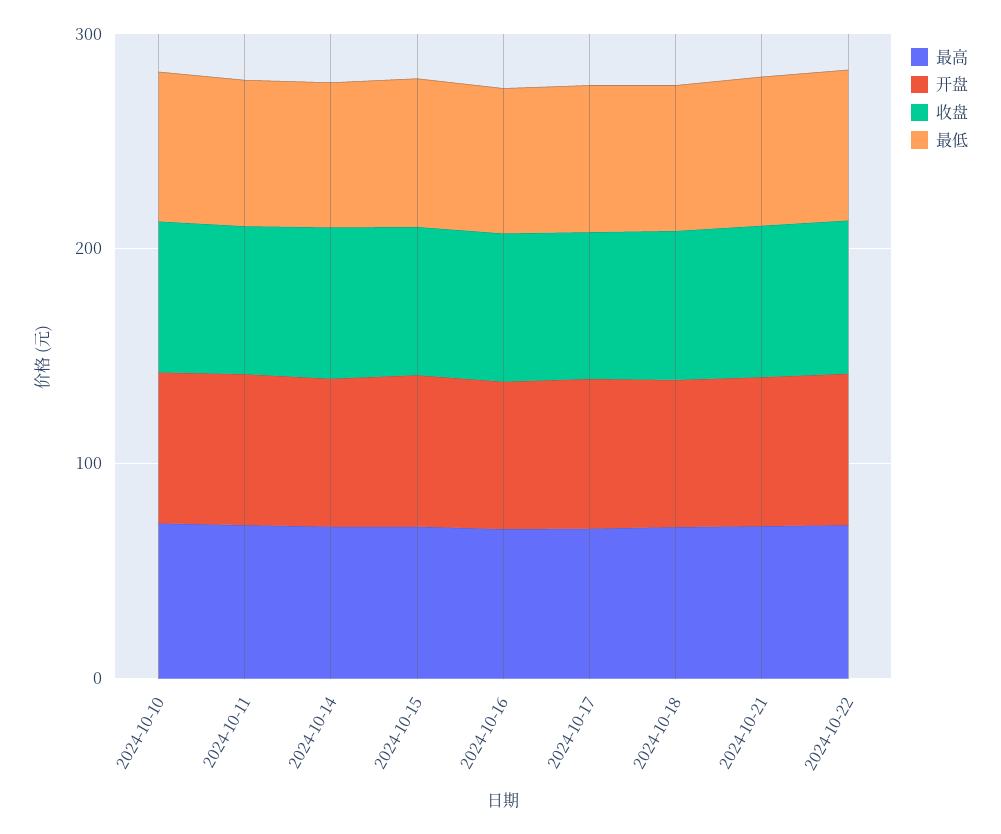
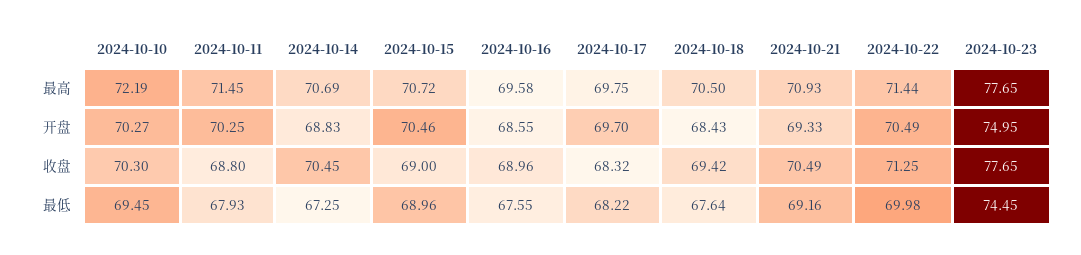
最高, 2024-10-23: none -> 77.65
开盘, 2024-10-23: none -> 74.95
收盘, 2024-10-23: none -> 77.65
最低, 2024-10-23: none -> 74.45

